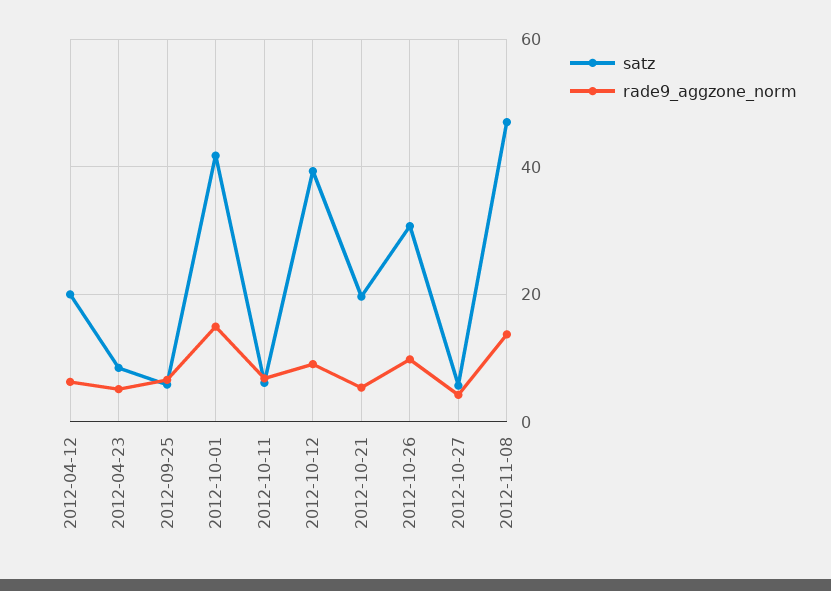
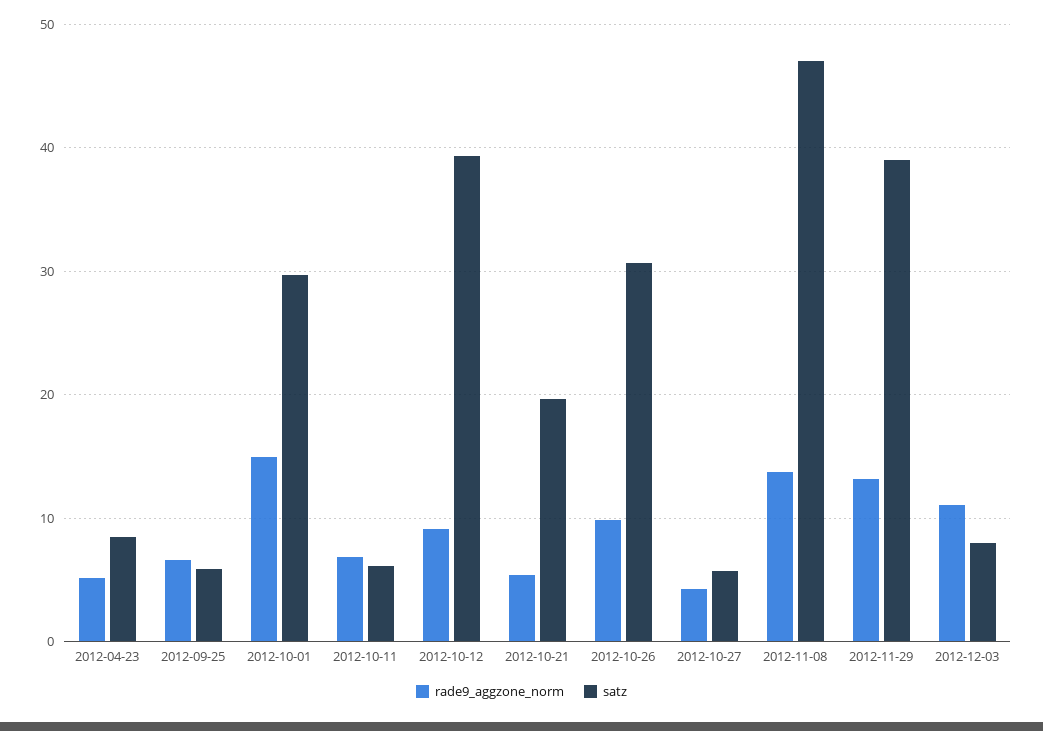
satz, 2012-04-12: 20 -> none
rade9_aggzone_norm, 2012-04-12: 6 -> none
satz, 2012-10-01: 42 -> 30
rade9_aggzone_norm, 2012-11-29: none -> 13
satz, 2012-11-29: none -> 39
rade9_aggzone_norm, 2012-12-03: none -> 11
satz, 2012-12-03: none -> 8

